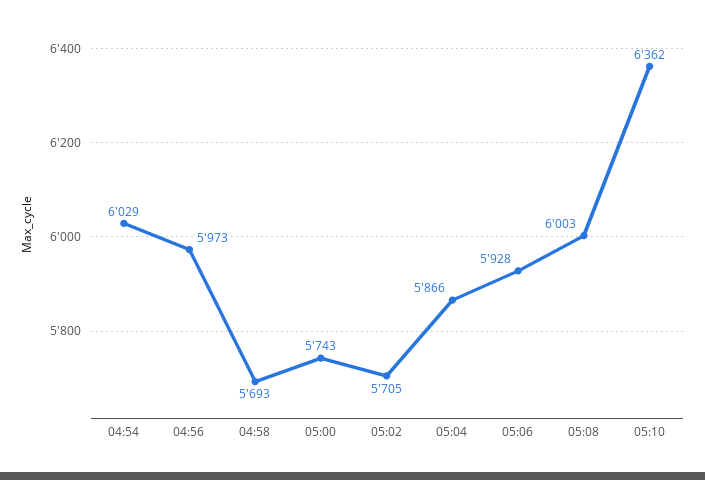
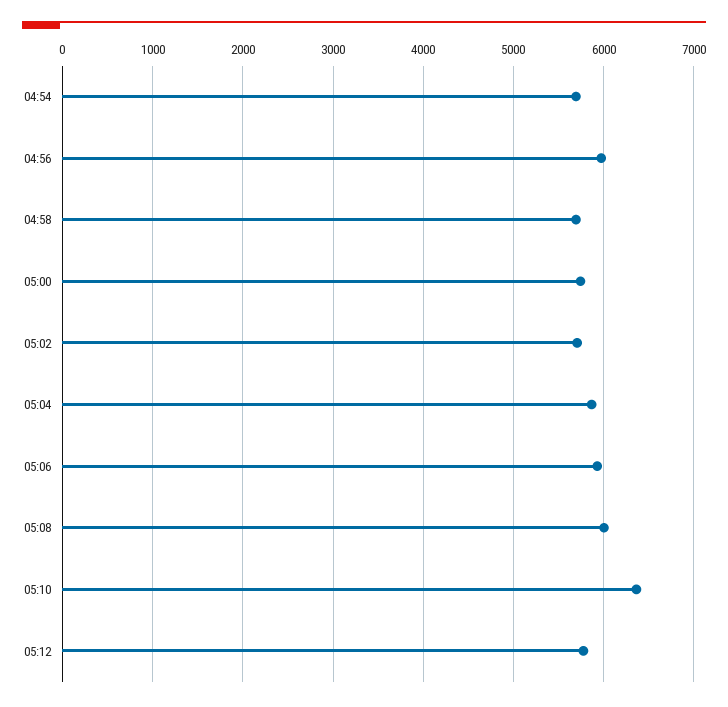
04:54: 6029 -> 5700
05:12: none -> 5800

